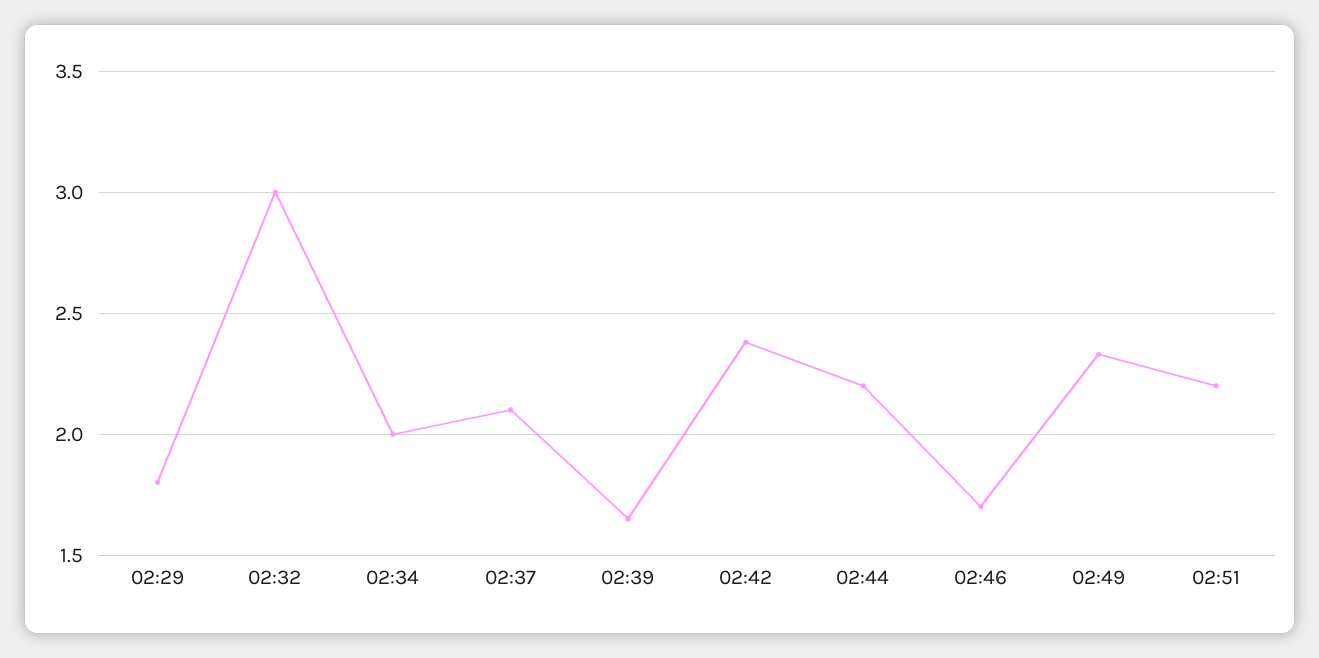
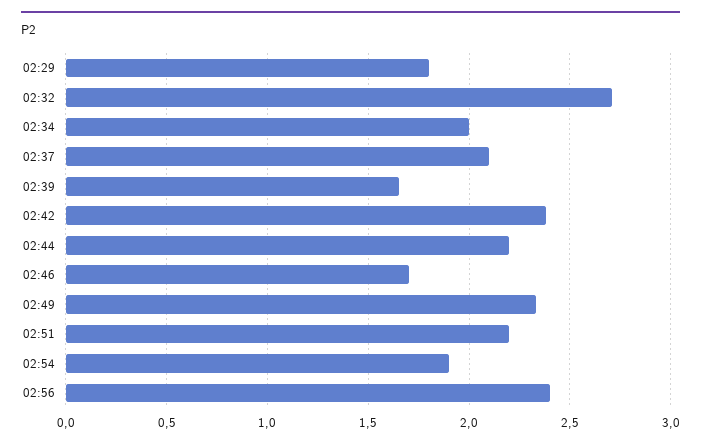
02:32: 3 -> 2.7
02:54: none -> 1.9
02:56: none -> 2.4

